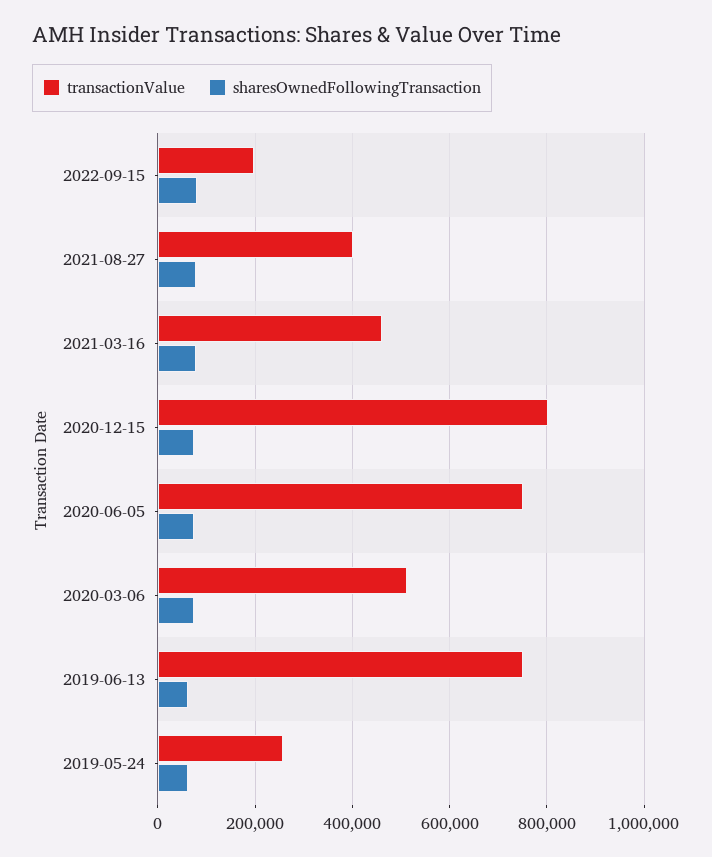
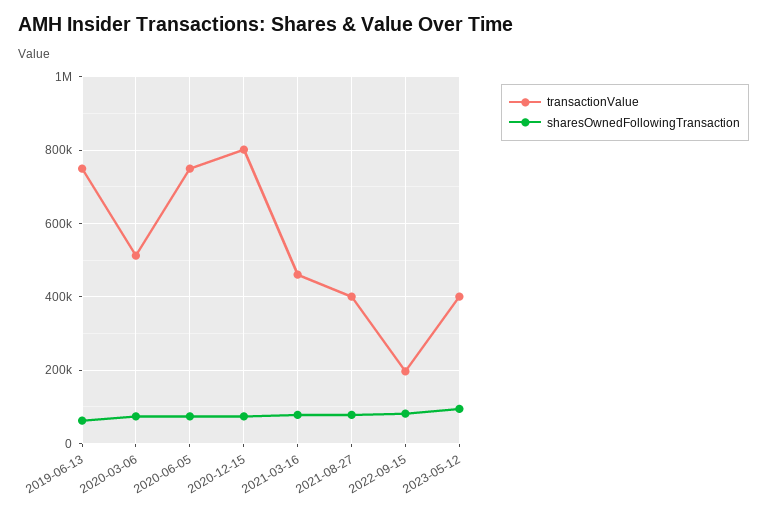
transactionValue, 2019-05-24: 260000 -> none
sharesOwnedFollowingTransaction, 2019-05-24: 60000 -> none
transactionValue, 2023-05-12: none -> 400000
sharesOwnedFollowingTransaction, 2023-05-12: none -> 100000

